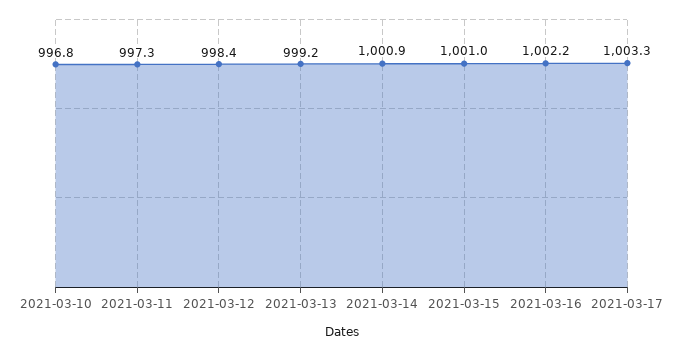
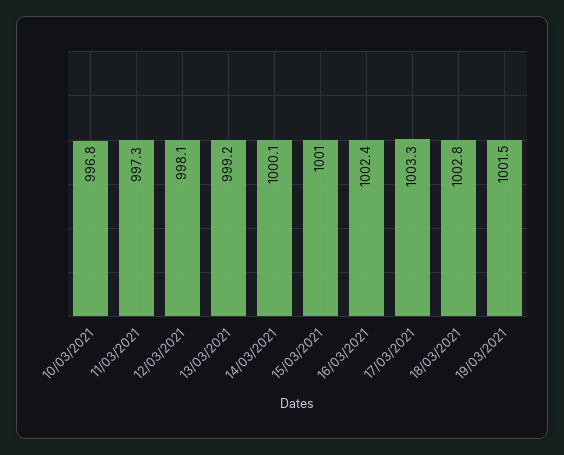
2021-03-12: 998.4 -> 998.1
2021-03-14: 1000.9 -> 1000.1
2021-03-16: 1002.2 -> 1002.4
18/03/2021: none -> 1002.8
19/03/2021: none -> 1001.5

